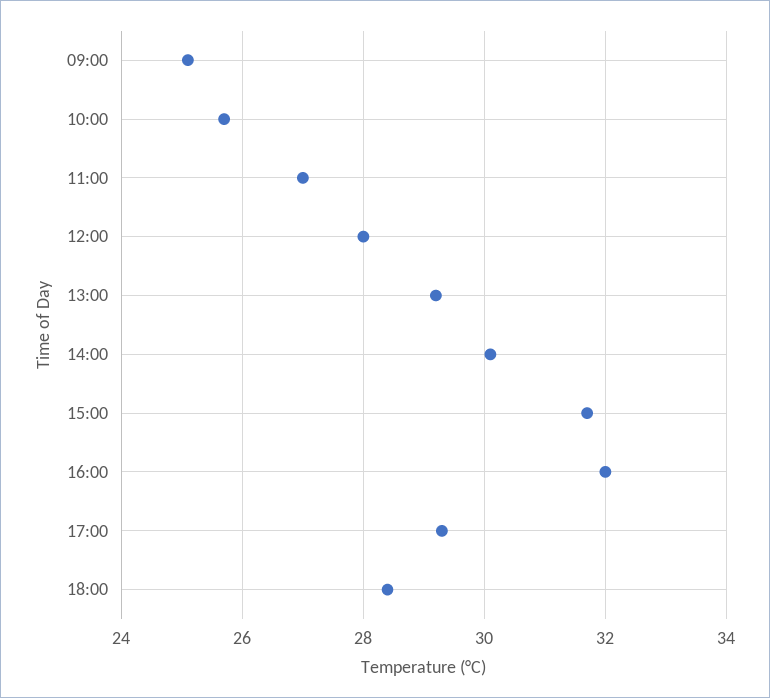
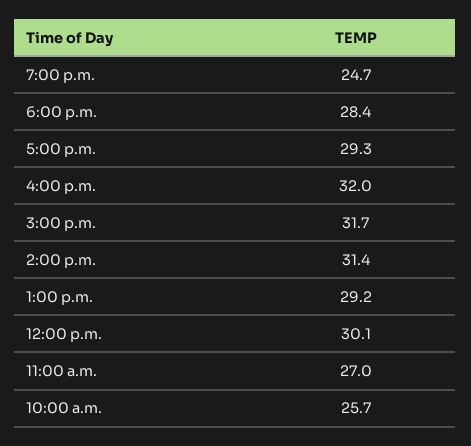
09:00: 25 -> none
12:00: 28 -> 30.1
14:00: 30 -> 31.4
7:00 p.m.: none -> 24.7

